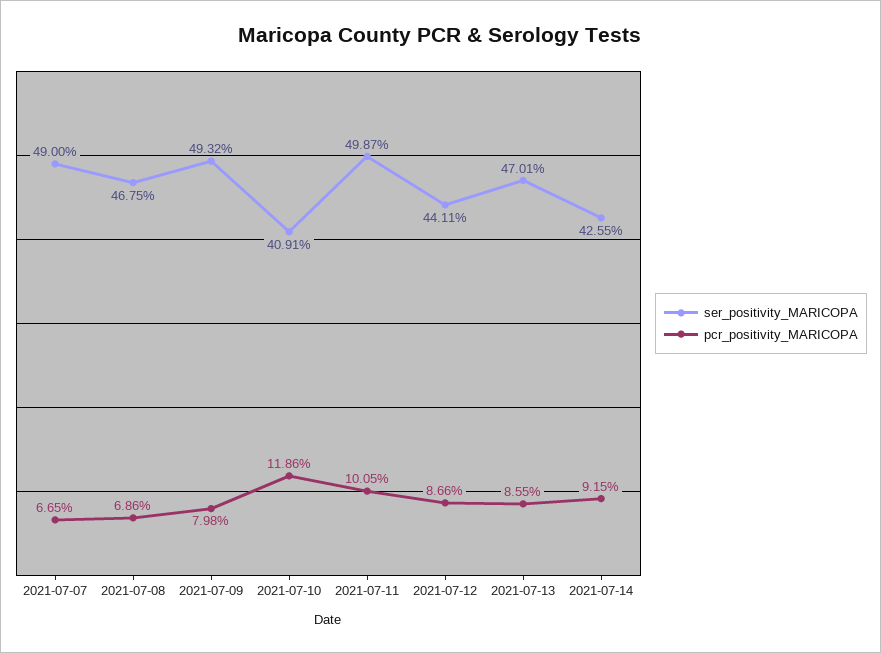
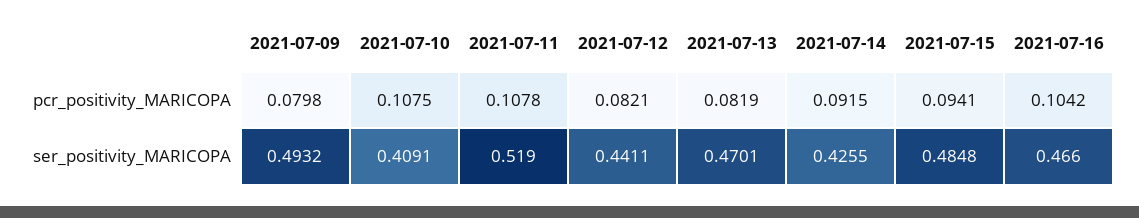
ser_positivity_MARICOPA, 2021-07-07: 0.49 -> none
pcr_positivity_MARICOPA, 2021-07-07: 0.0665 -> none
ser_positivity_MARICOPA, 2021-07-08: 0.4675 -> none
pcr_positivity_MARICOPA, 2021-07-08: 0.0686 -> none
pcr_positivity_MARICOPA, 2021-07-10: 0.1186 -> 0.1075
ser_positivity_MARICOPA, 2021-07-11: 0.4987 -> 0.519
pcr_positivity_MARICOPA, 2021-07-11: 0.1005 -> 0.1078
pcr_positivity_MARICOPA, 2021-07-12: 0.0866 -> 0.0821
pcr_positivity_MARICOPA, 2021-07-13: 0.0855 -> 0.0819
pcr_positivity_MARICOPA, 2021-07-15: none -> 0.0941
pcr_positivity_MARICOPA, 2021-07-16: none -> 0.1042
ser_positivity_MARICOPA, 2021-07-15: none -> 0.4848
ser_positivity_MARICOPA, 2021-07-16: none -> 0.466

